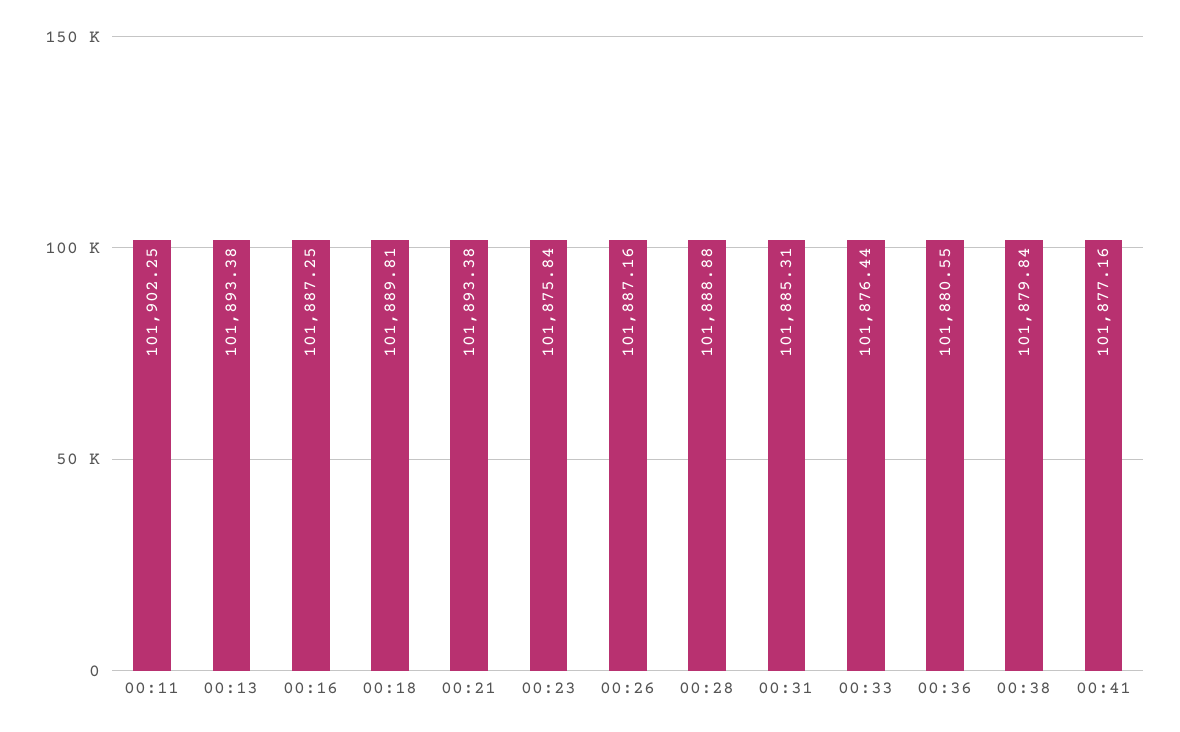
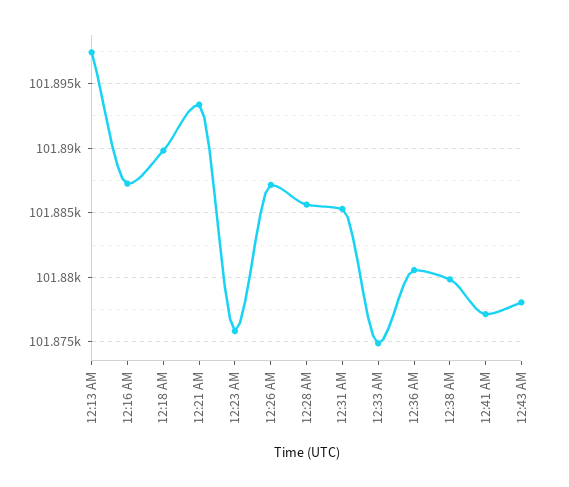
00:11: 101902.25 -> none
00:13: 101893.38 -> 101897.5
00:28: 101888.88 -> 101885.5
00:33: 101876.44 -> 101875
12:43 AM: none -> 101878

